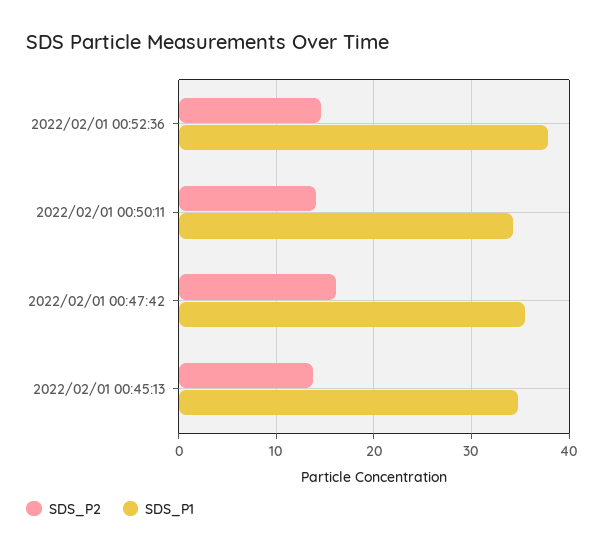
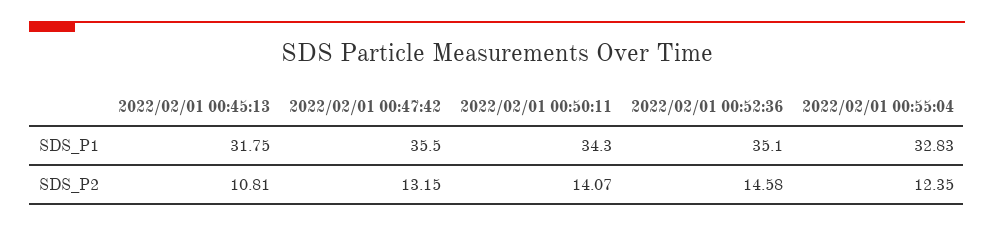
SDS_P1, 2022/02/01 00:52:36: 38 -> 35.1
SDS_P2, 2022/02/01 00:47:42: 16 -> 13.15
SDS_P2, 2022/02/01 00:45:13: 14 -> 10.81
SDS_P1, 2022/02/01 00:45:13: 35 -> 31.75
SDS_P1, 2022/02/01 00:55:04: none -> 32.83
SDS_P2, 2022/02/01 00:55:04: none -> 12.35

